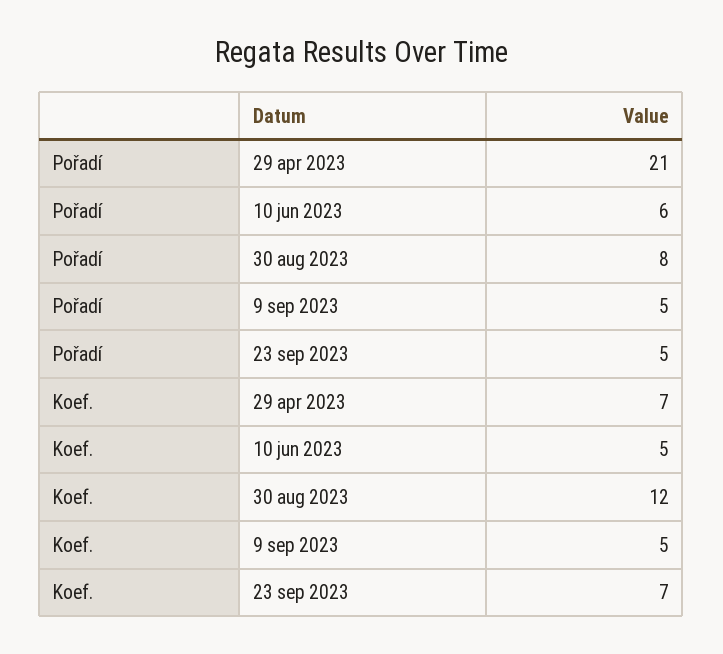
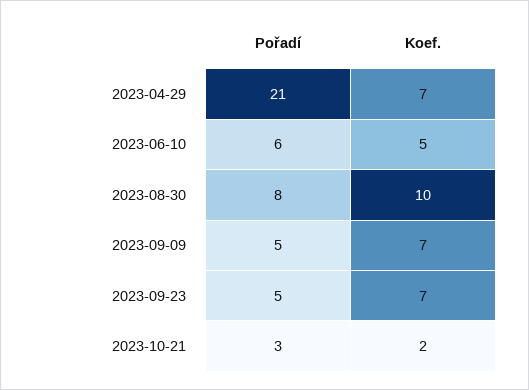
Koef., 30 aug 2023: 12 -> 10
Koef., 9 sep 2023: 5 -> 7
Pořadí, 2023-10-21: none -> 3
Koef., 2023-10-21: none -> 2

